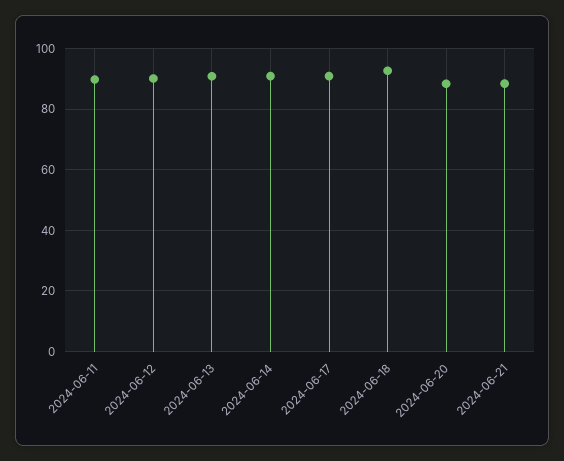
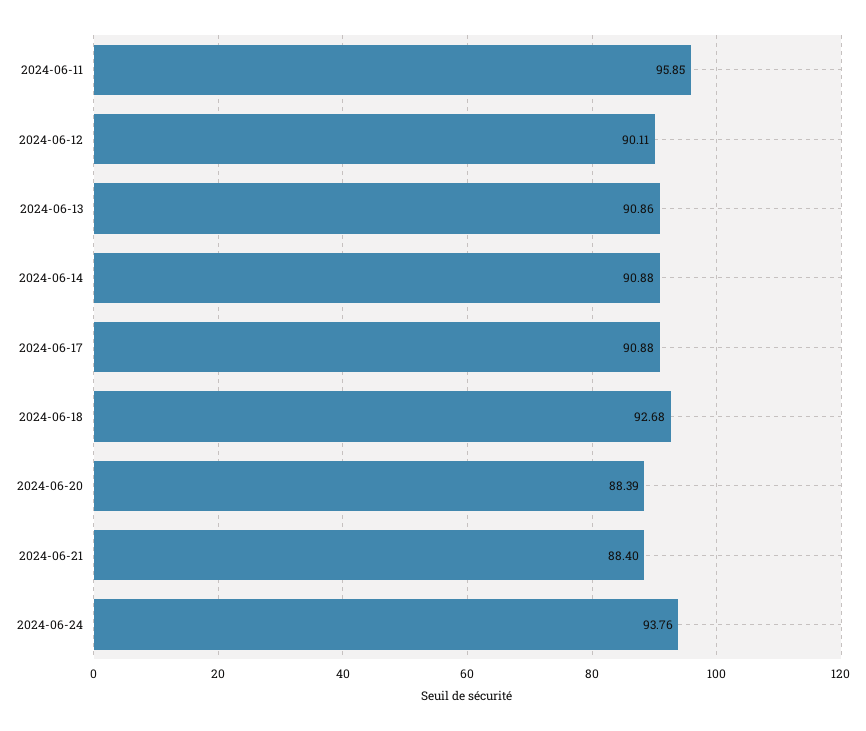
2024-06-11: 90 -> 95.85
2024-06-24: none -> 93.76

